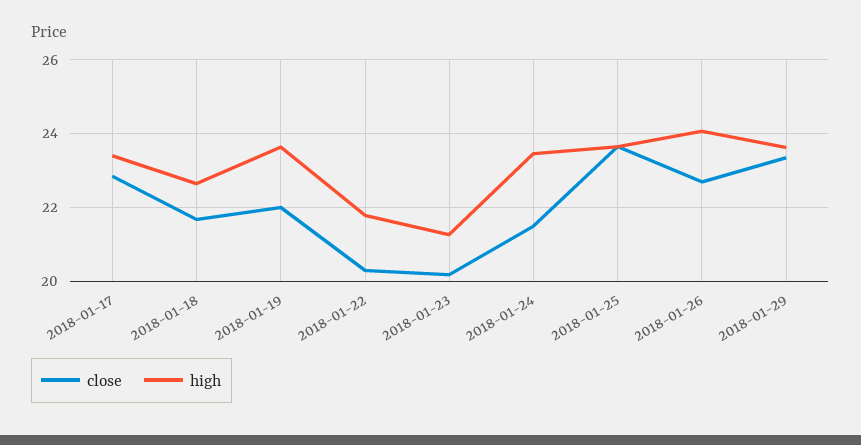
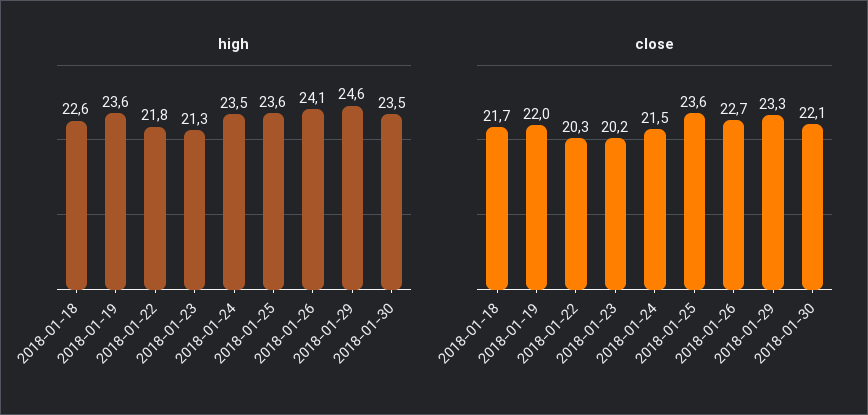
close, 2018-01-17: 22.8 -> none
high, 2018-01-17: 23.4 -> none
high, 2018-01-29: 23.6 -> 24.6
high, 2018-01-30: none -> 23.5
close, 2018-01-30: none -> 22.1

